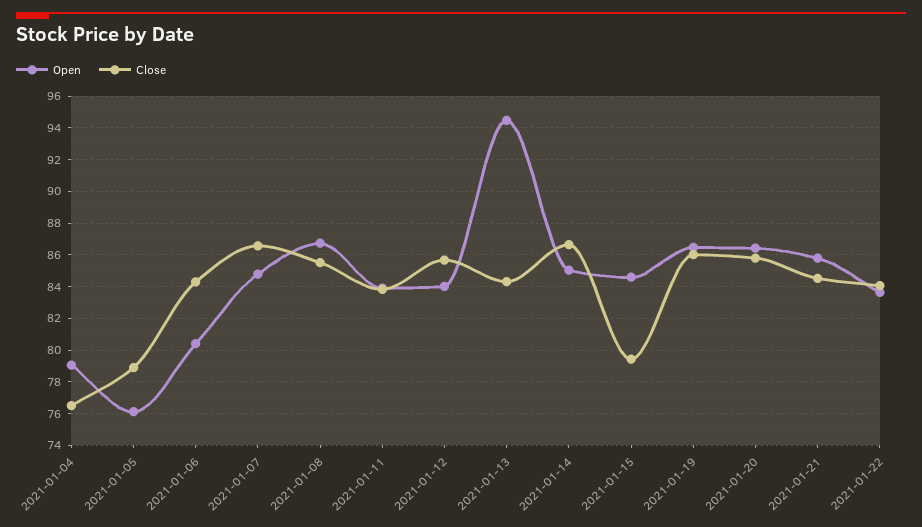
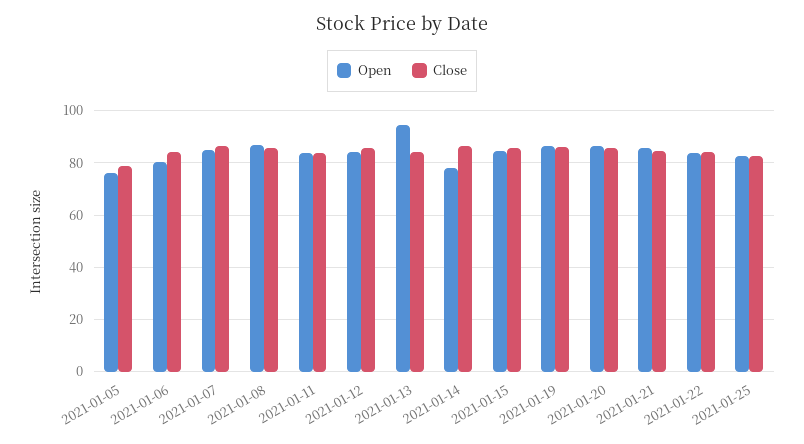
Open, 2021-01-04: 79 -> none
Close, 2021-01-04: 76.5 -> none
Open, 2021-01-14: 85 -> 77.5
Close, 2021-01-15: 79.5 -> 85
Open, 2021-01-25: none -> 82.5
Close, 2021-01-25: none -> 82.5

